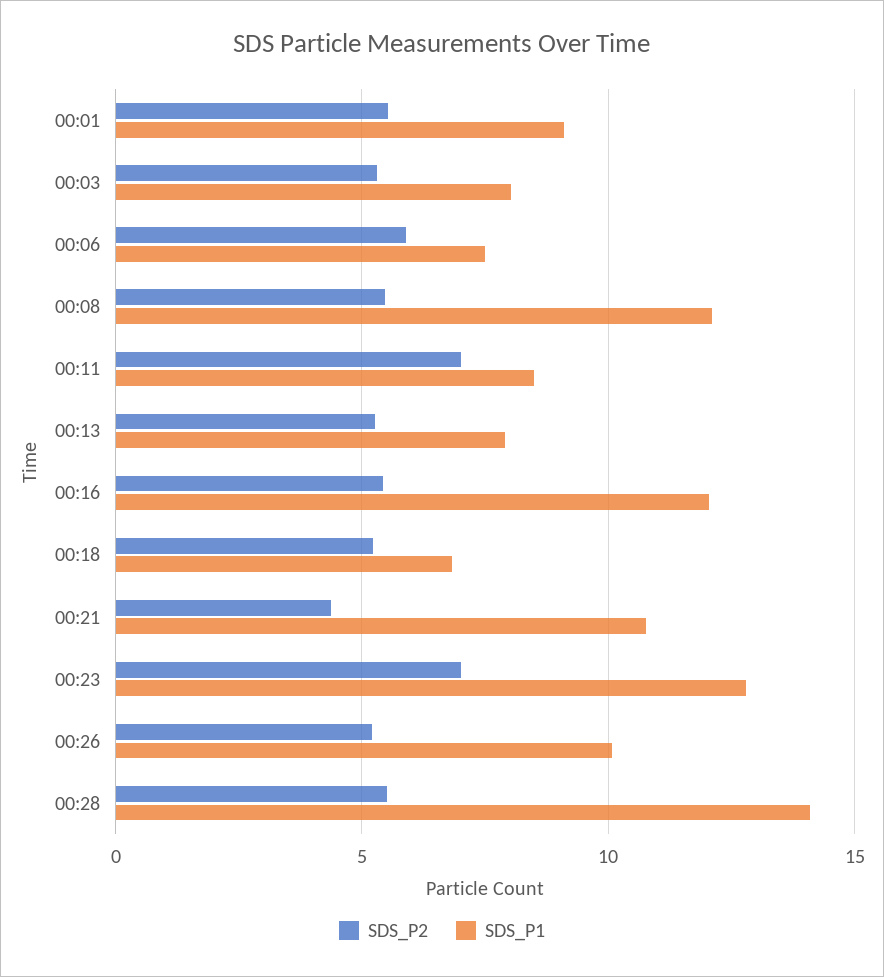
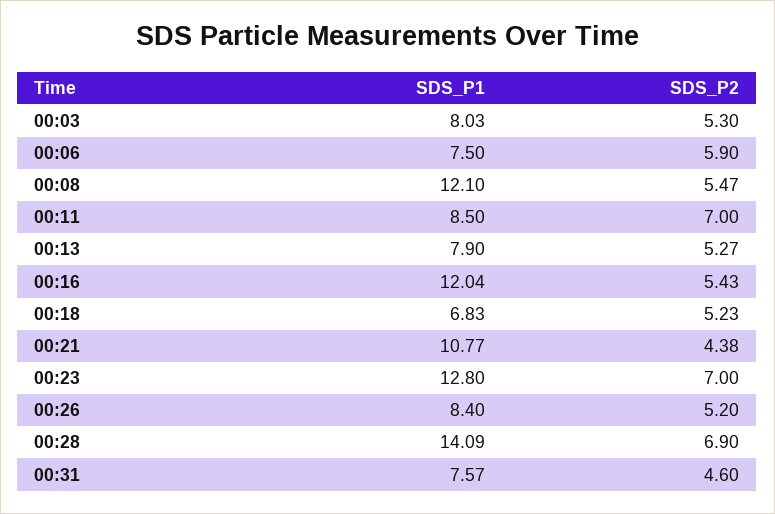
SDS_P2, 00:01: 5.5 -> none
SDS_P1, 00:01: 9 -> none
SDS_P1, 00:26: 10 -> 8.4
SDS_P2, 00:28: 5.5 -> 6.9
SDS_P1, 00:31: none -> 7.57
SDS_P2, 00:31: none -> 4.6

